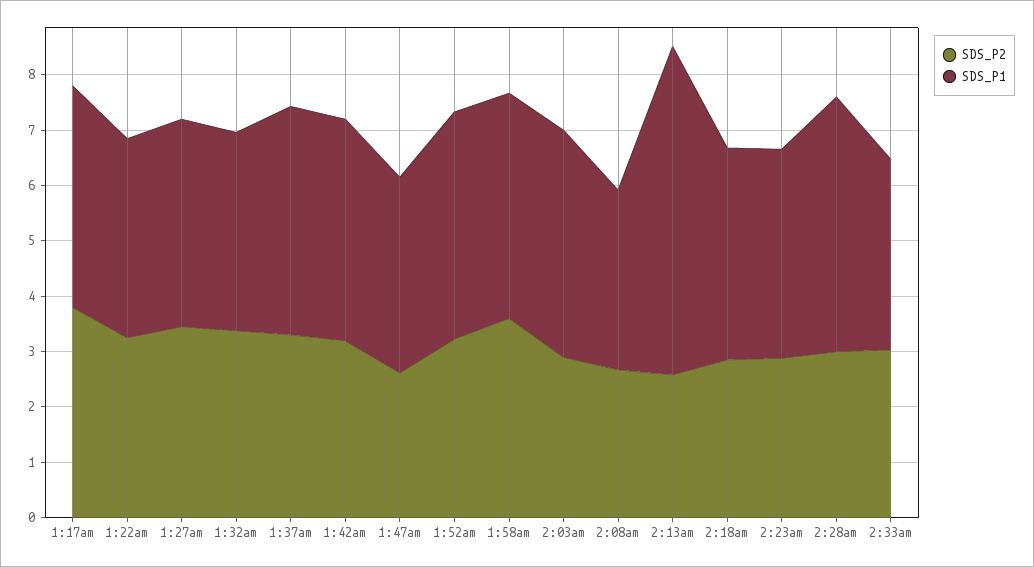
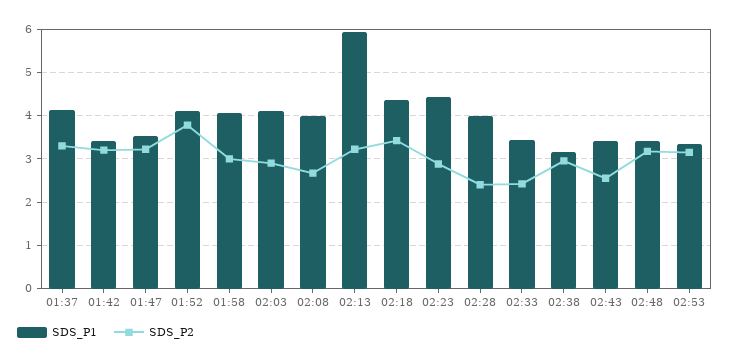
SDS_P2, 1:17am: 3.8 -> none
SDS_P1, 1:17am: 4 -> none
SDS_P2, 1:22am: 3.2 -> none
SDS_P1, 1:22am: 3.6 -> none
SDS_P2, 1:27am: 3.4 -> none
SDS_P1, 1:27am: 3.8 -> none
SDS_P2, 1:32am: 3.4 -> none
SDS_P1, 1:32am: 3.6 -> none
SDS_P1, 1:42am: 4 -> 3.4
SDS_P2, 1:47am: 2.6 -> 3.2
SDS_P2, 1:52am: 3.2 -> 3.8
SDS_P2, 1:58am: 3.6 -> 3
SDS_P1, 2:08am: 3.2 -> 4
SDS_P2, 2:13am: 2.6 -> 3.2
SDS_P2, 2:18am: 2.8 -> 3.4
SDS_P1, 2:18am: 3.8 -> 4.4
SDS_P1, 2:23am: 3.8 -> 4.4
SDS_P2, 2:28am: 3 -> 2.4
SDS_P1, 2:28am: 4.6 -> 4
SDS_P2, 2:33am: 3 -> 2.4
SDS_P1, 02:38: none -> 3.2
SDS_P2, 02:38: none -> 3
SDS_P1, 02:43: none -> 3.4
SDS_P2, 02:43: none -> 2.6
SDS_P1, 02:48: none -> 3.4
SDS_P2, 02:48: none -> 3.2
SDS_P1, 02:53: none -> 3.4
SDS_P2, 02:53: none -> 3.2

